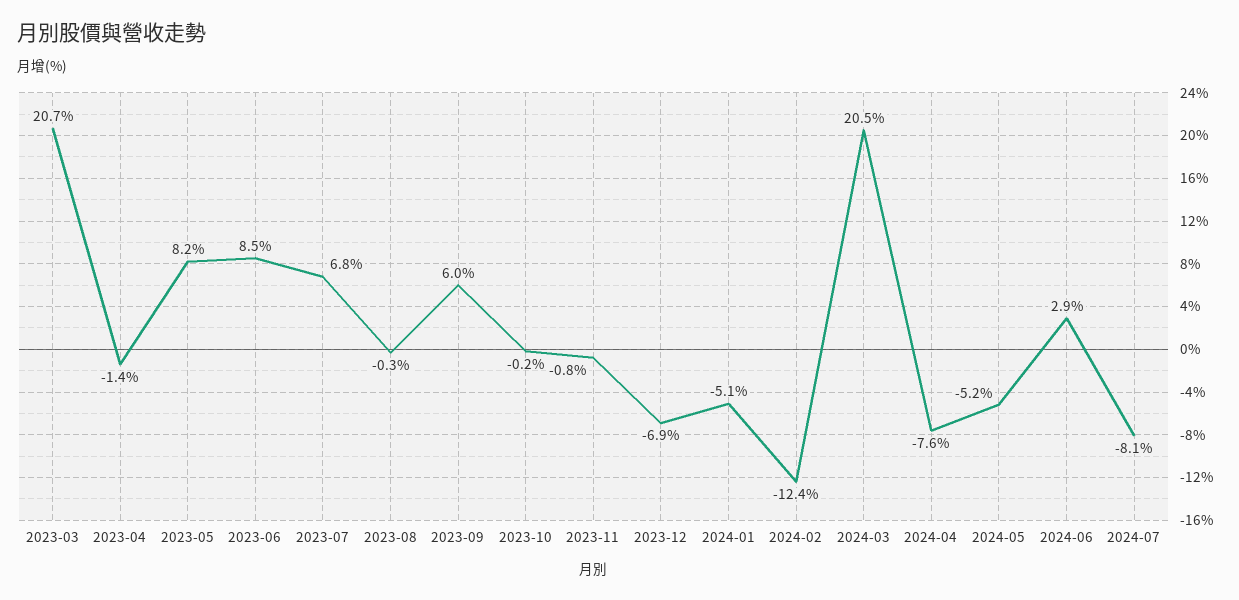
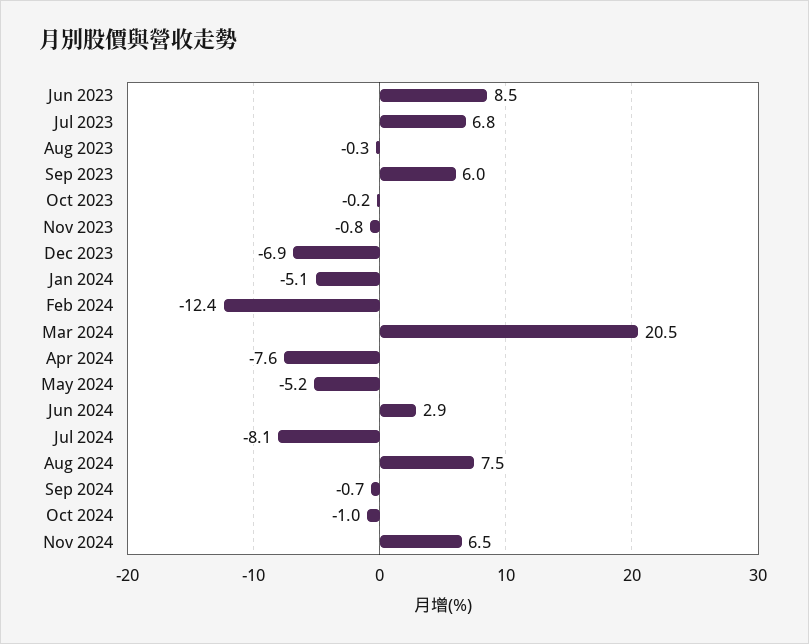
2023-03: 20.7 -> none
2023-04: -1.4 -> none
2023-05: 8.2 -> none
Aug 2024: none -> 7.5
Sep 2024: none -> -0.7
Oct 2024: none -> -1
Nov 2024: none -> 6.5

